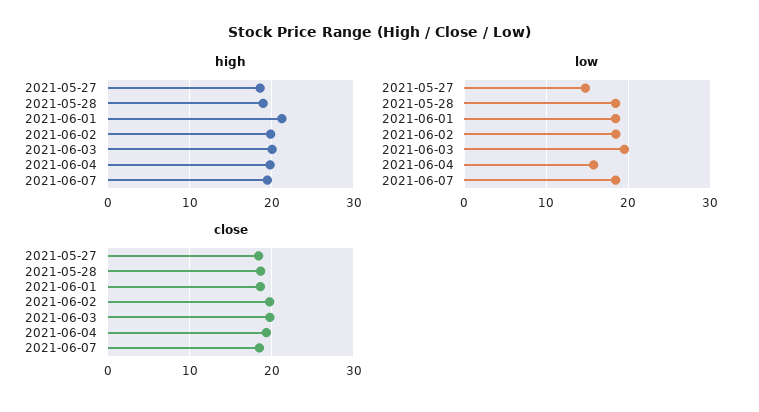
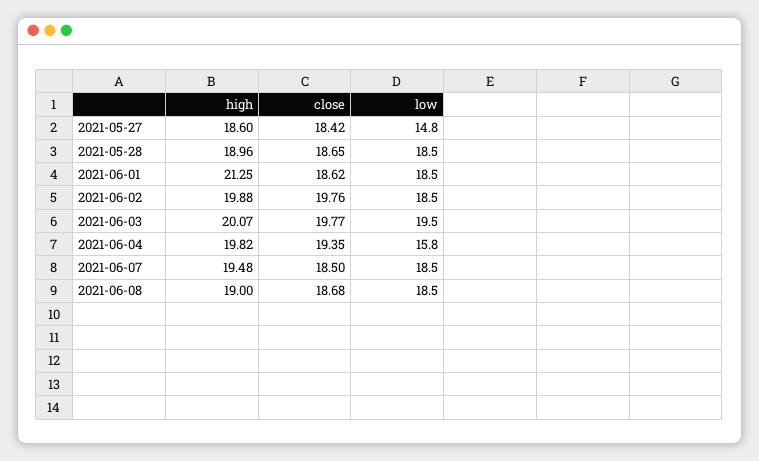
high, 2021-06-08: none -> 19
close, 2021-06-08: none -> 18.68
low, 2021-06-08: none -> 18.5

